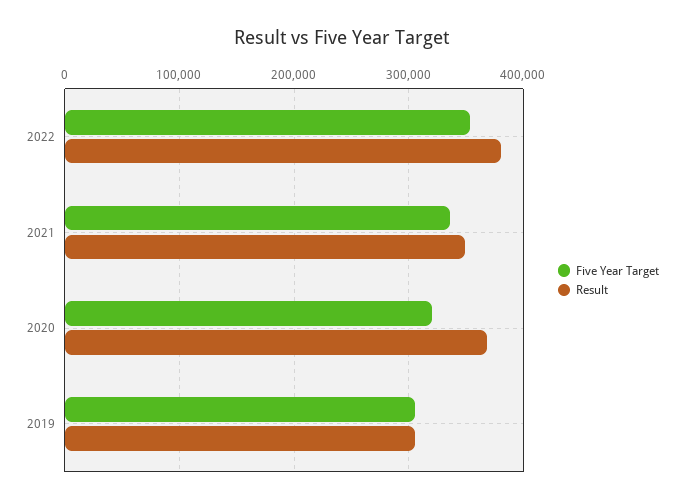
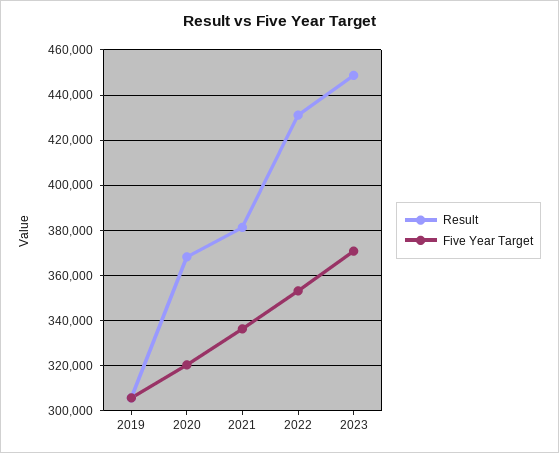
Result, 2022: 380000 -> 430000
Result, 2021: 350000 -> 380000
Result, 2023: none -> 450000
Five Year Target, 2023: none -> 370000

